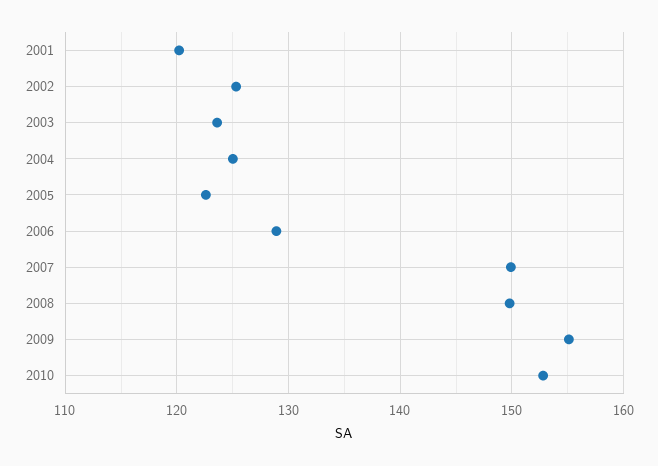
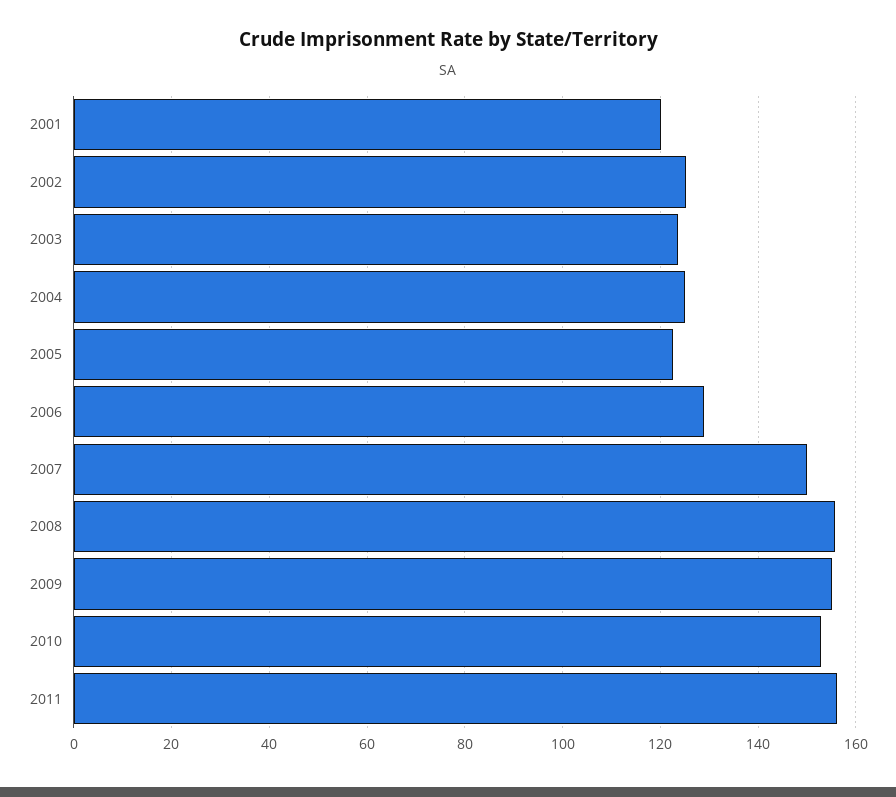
2008: 150 -> 156
2011: none -> 156

